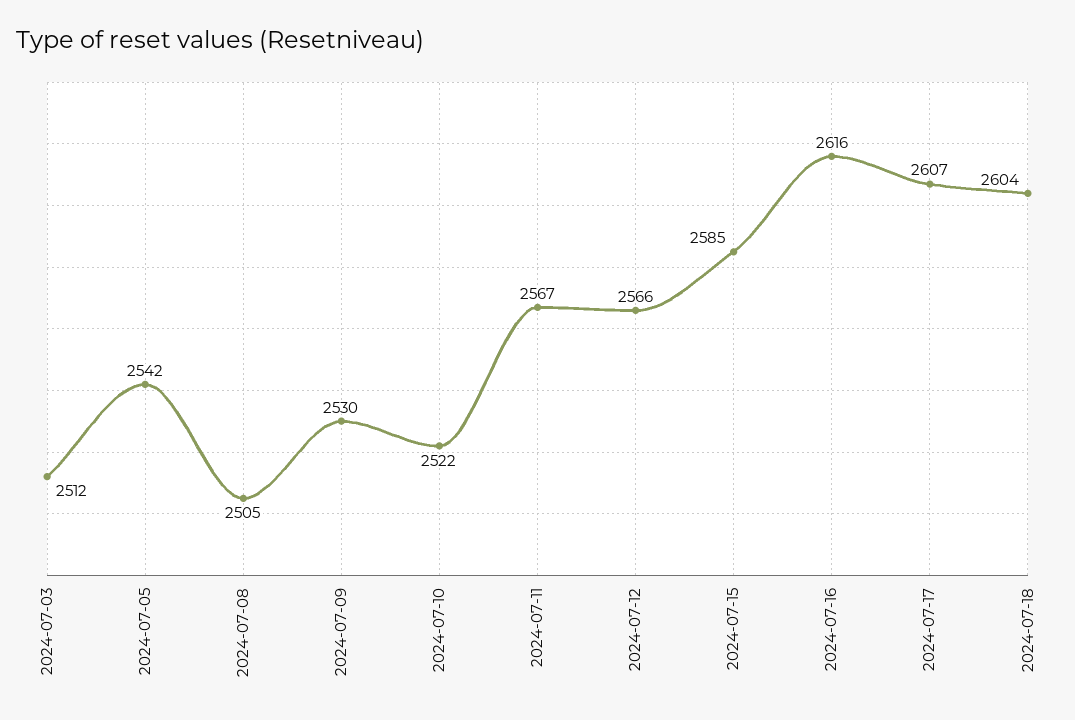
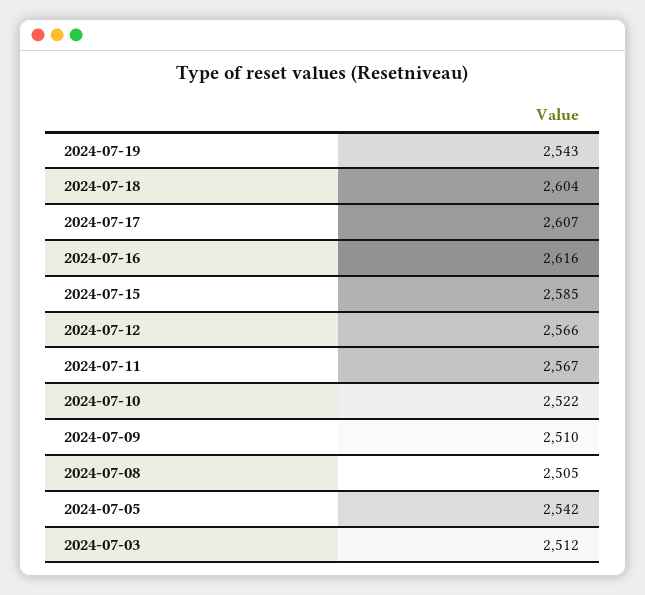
2024-07-09: 2530 -> 2510
2024-07-19: none -> 2543

